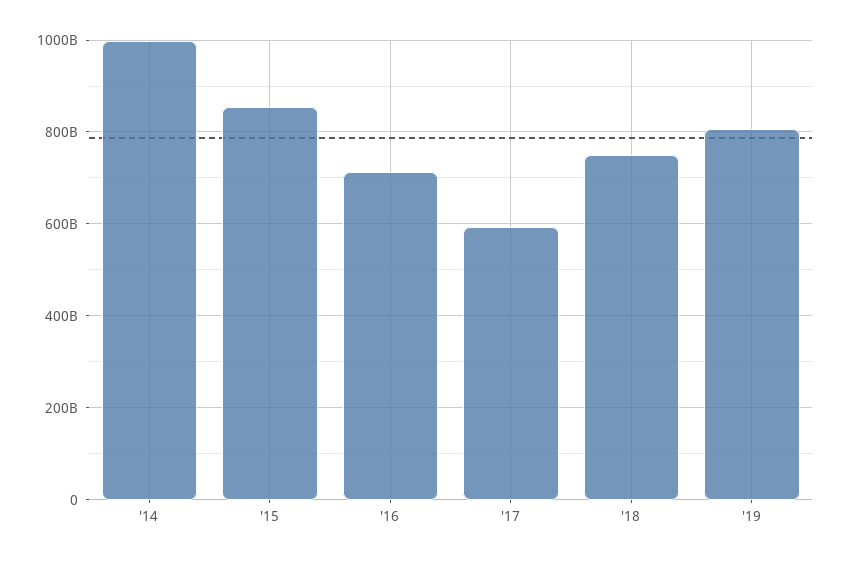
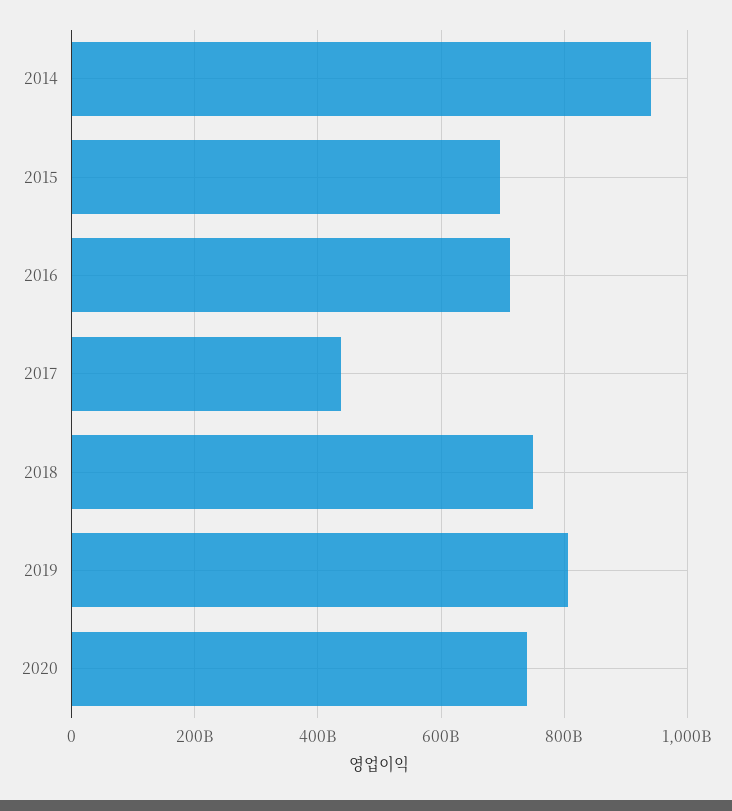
'14: 1000000000000 -> 940000000000
'15: 860000000000 -> 700000000000
'17: 600000000000 -> 440000000000
2020: none -> 740000000000

